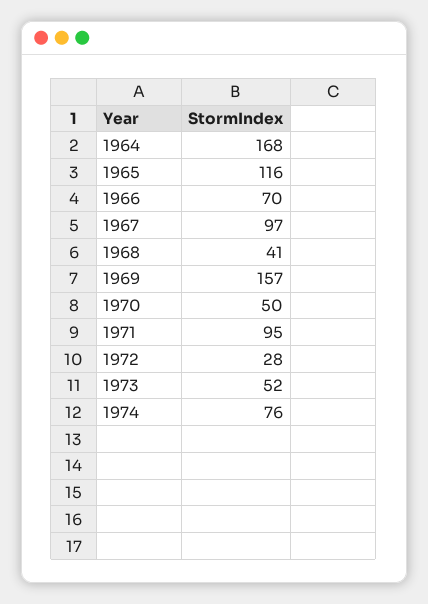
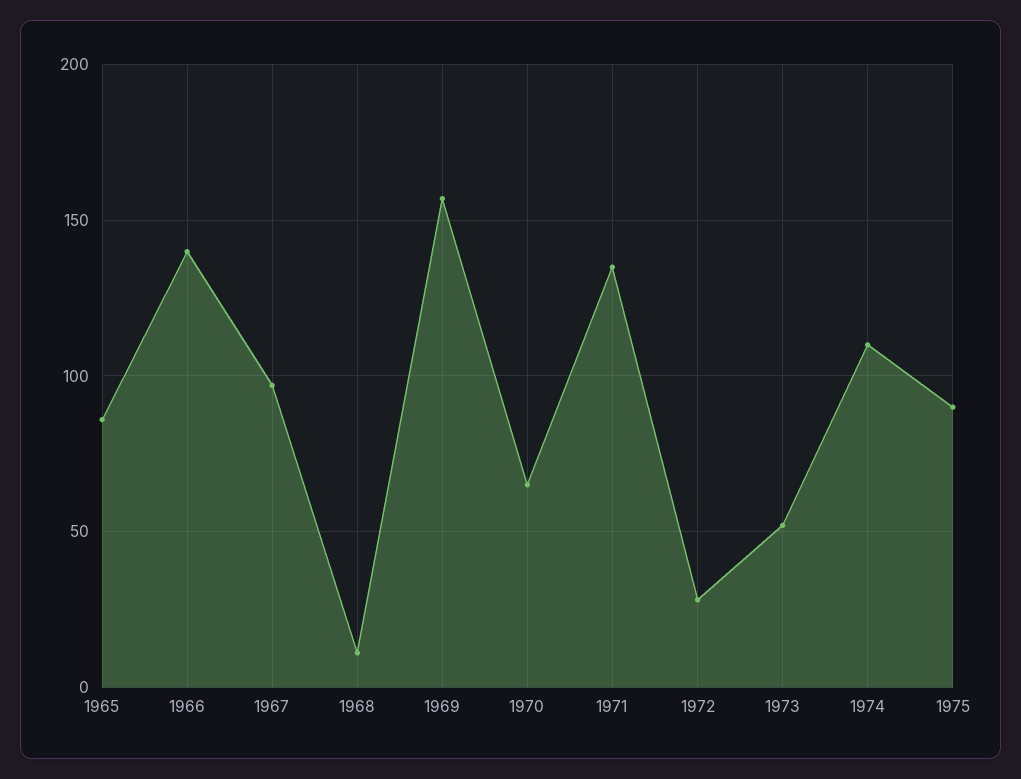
1964: 168 -> none
1965: 116 -> 85
1966: 70 -> 140
1968: 41 -> 10
1970: 50 -> 65
1971: 95 -> 135
1974: 76 -> 110
1975: none -> 90

